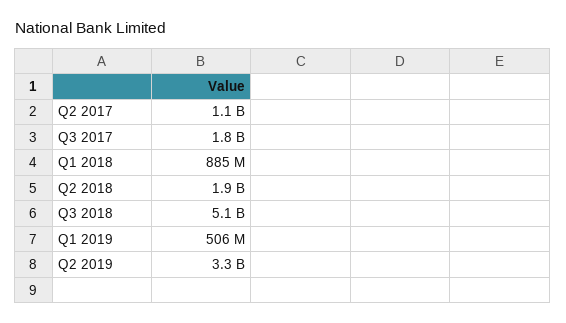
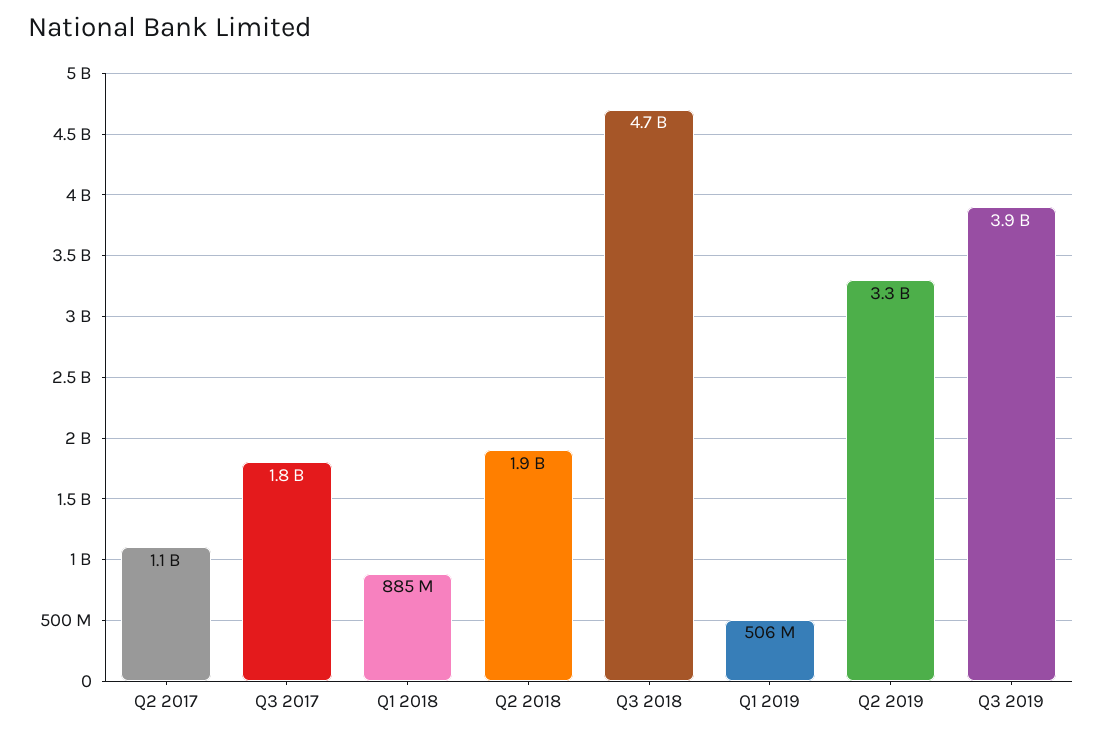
Q3 2018: 5100000000 -> 4700000000
Q3 2019: none -> 3900000000

